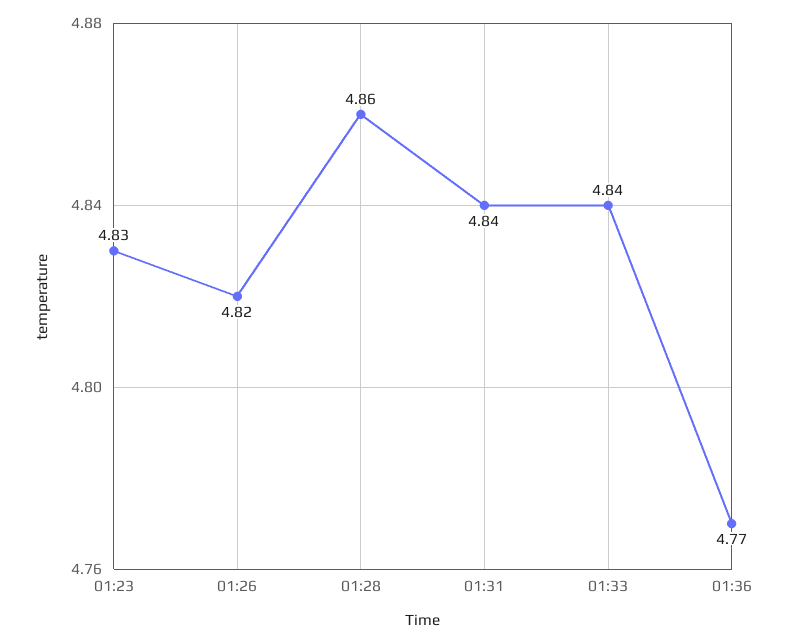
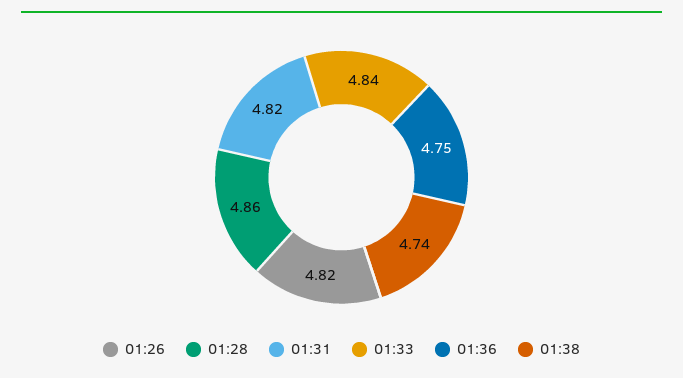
01:23: 4.83 -> none
01:31: 4.84 -> 4.82
01:36: 4.77 -> 4.75
01:38: none -> 4.74

